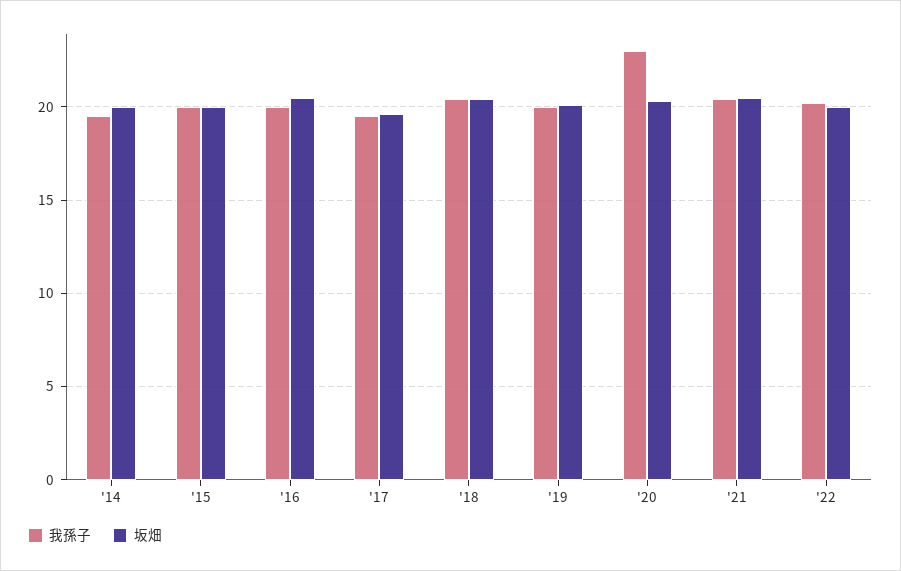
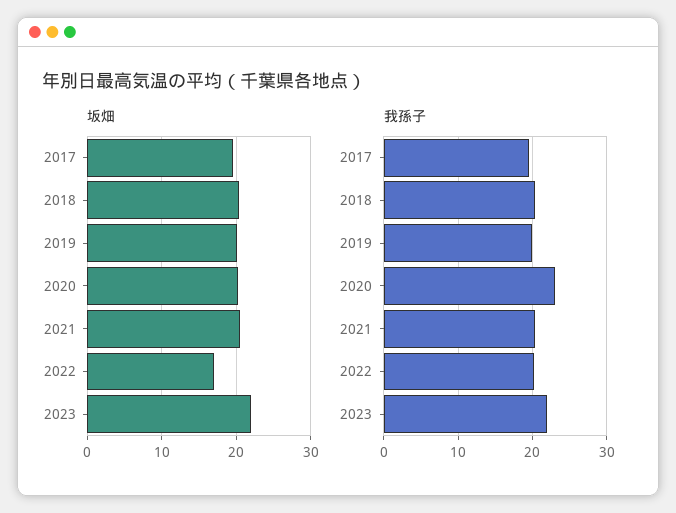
我孫子, '14: 19.5 -> none
坂畑, '14: 20 -> none
我孫子, '15: 20 -> none
坂畑, '15: 20 -> none
我孫子, '16: 20 -> none
坂畑, '16: 20.5 -> none
坂畑, '22: 20 -> 17
坂畑, 2023: none -> 22
我孫子, 2023: none -> 22

